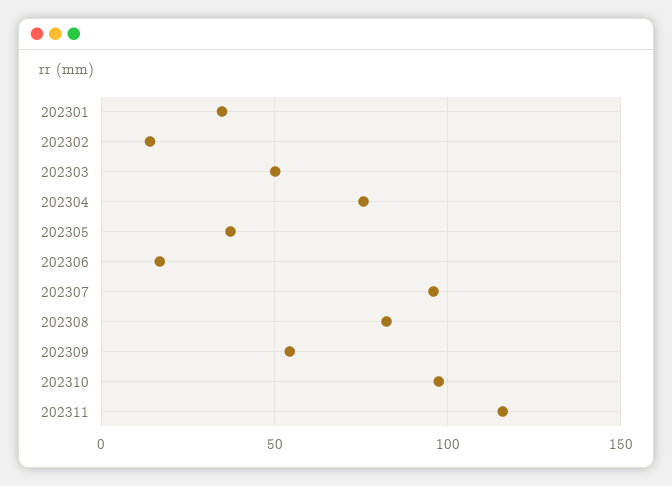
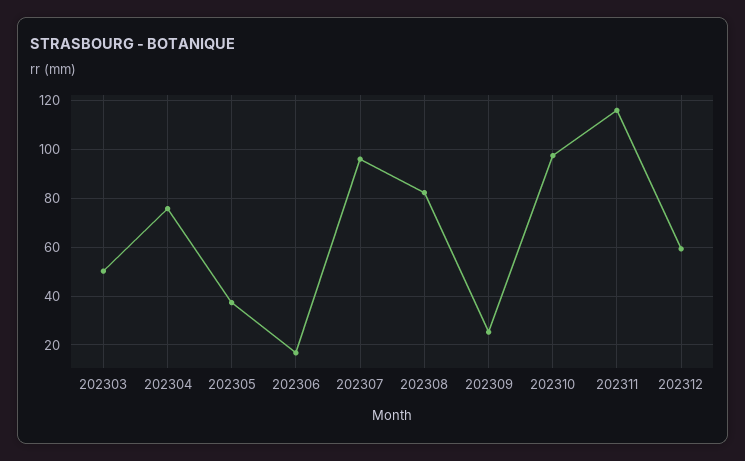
202301: 35 -> none
202302: 15 -> none
202309: 55 -> 25
202312: none -> 60

